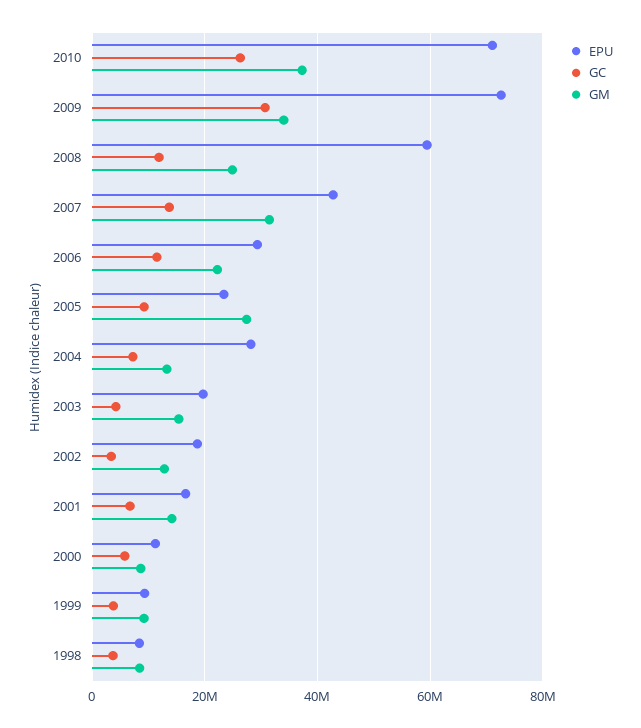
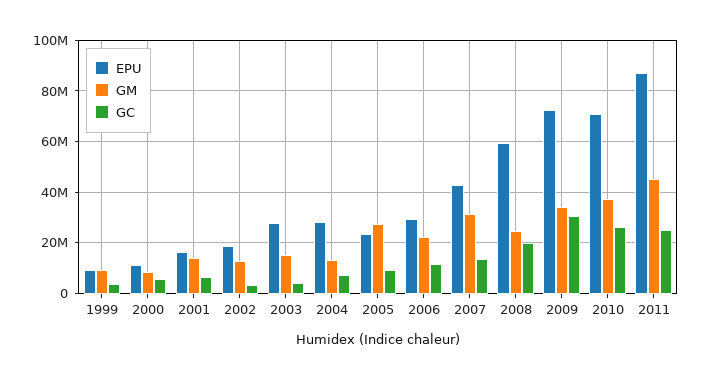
GC, 2008: 12000000 -> 20000000
EPU, 2003: 20000000 -> 27500000
EPU, 1998: 8000000 -> none
GC, 1998: 4000000 -> none
GM, 1998: 8000000 -> none
EPU, 2011: none -> 87500000
GM, 2011: none -> 45000000
GC, 2011: none -> 25000000

